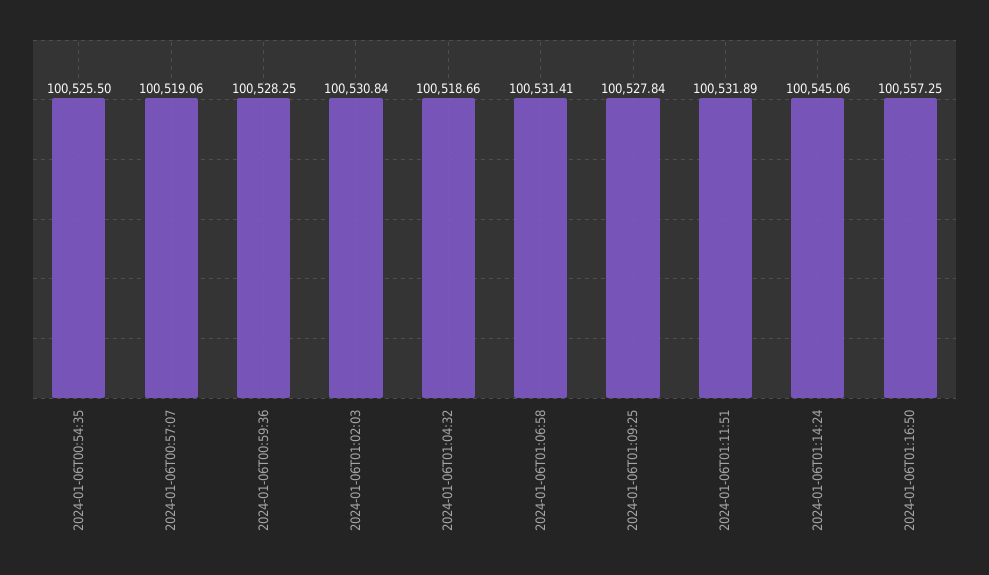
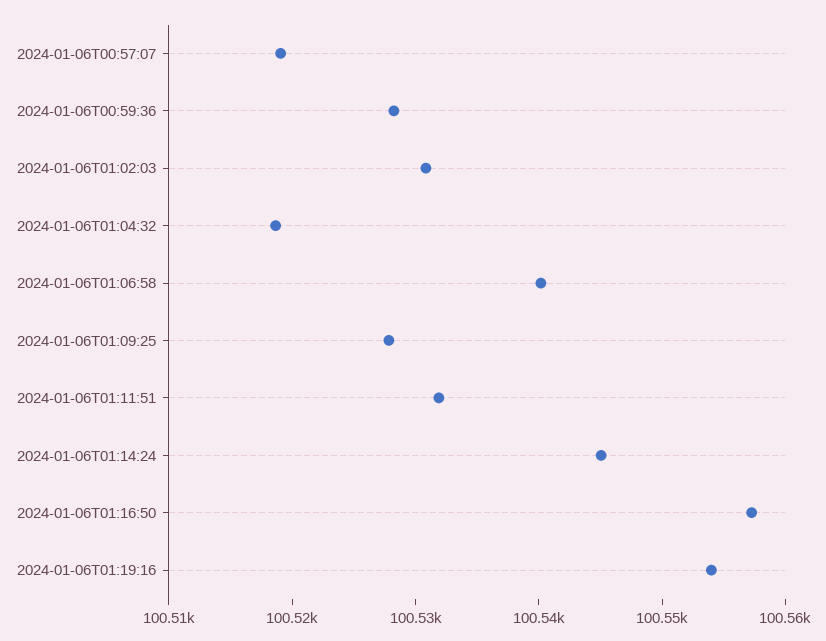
2024-01-06T00:54:35: 100525.5 -> none
2024-01-06T01:06:58: 100531.41 -> 100540
2024-01-06T01:19:16: none -> 100554

